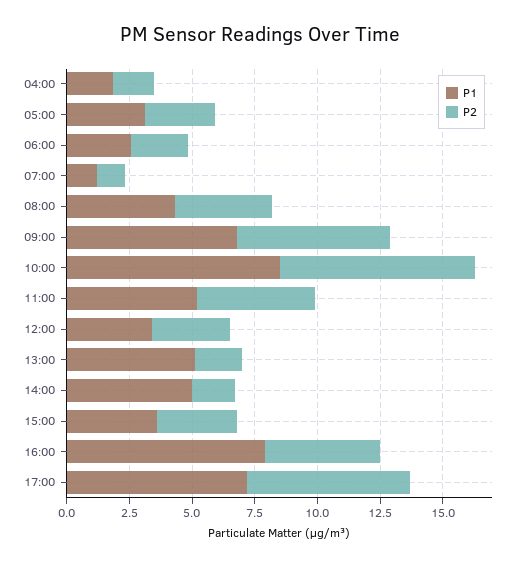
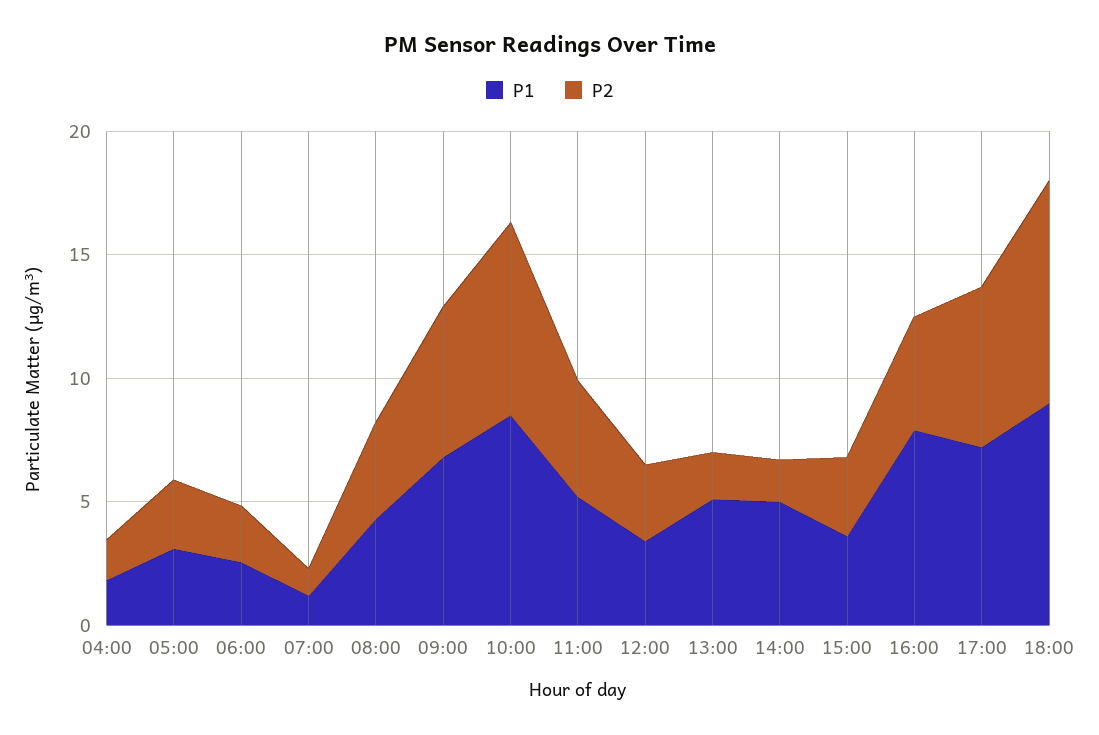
P1, 18:00: none -> 9
P2, 18:00: none -> 9

